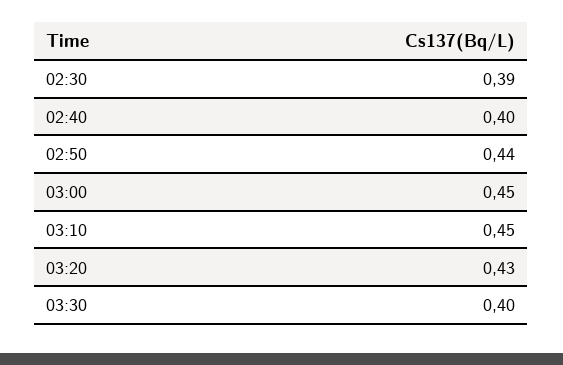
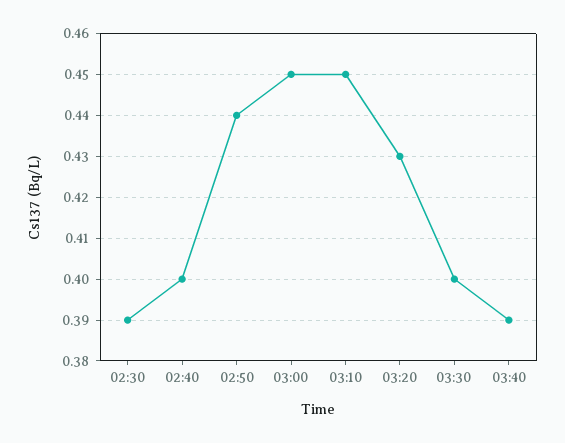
03:40: none -> 0.39

